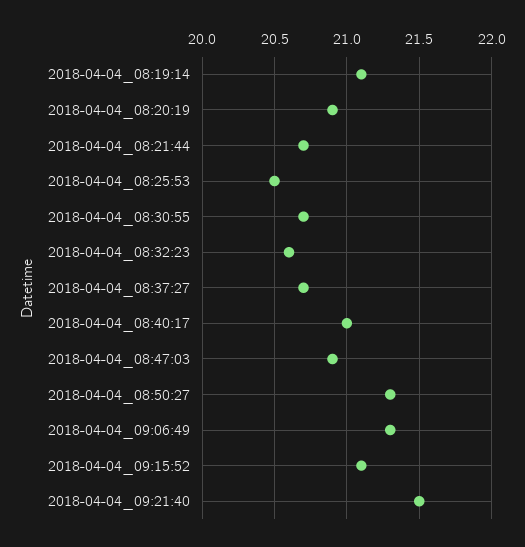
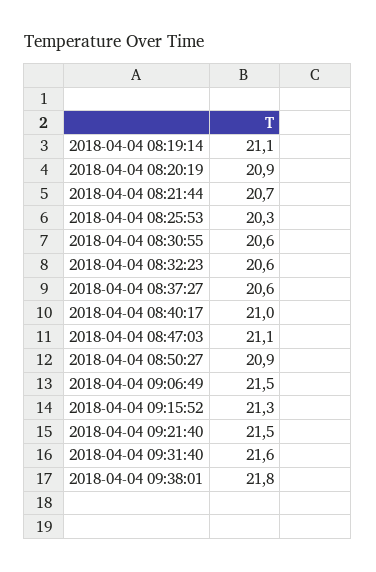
2018-04-04_08:25:53: 20.5 -> 20.3
2018-04-04_08:30:55: 20.7 -> 20.6
2018-04-04_08:37:27: 20.7 -> 20.6
2018-04-04_08:47:03: 20.9 -> 21.1
2018-04-04_08:50:27: 21.3 -> 20.9
2018-04-04_09:06:49: 21.3 -> 21.5
2018-04-04_09:15:52: 21.1 -> 21.3
2018-04-04 09:31:40: none -> 21.6
2018-04-04 09:38:01: none -> 21.8

